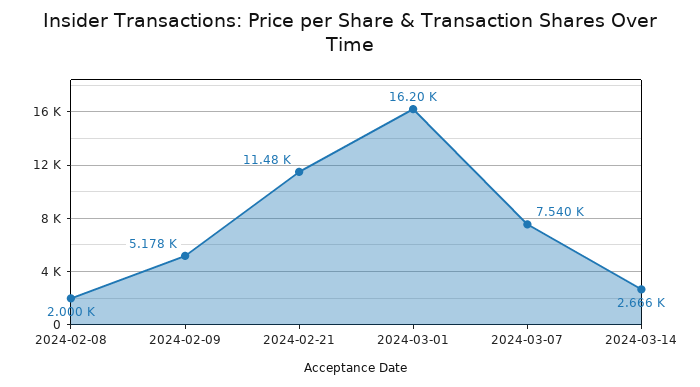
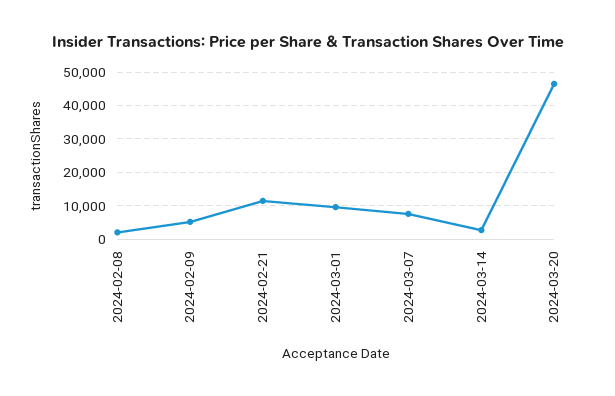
2024-03-01: 16200 -> 10000
2024-03-20: none -> 46000

